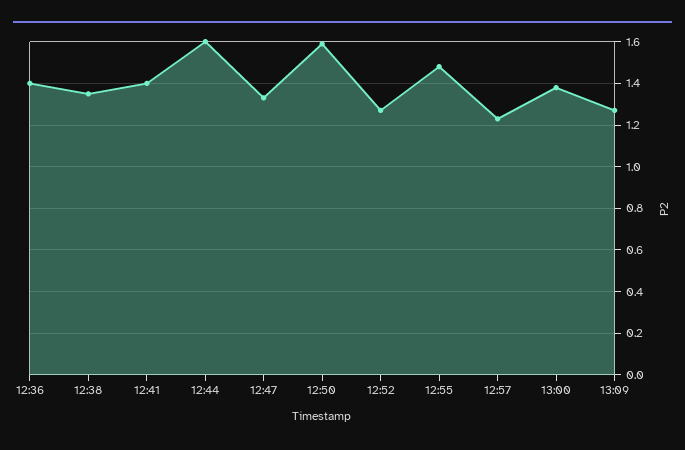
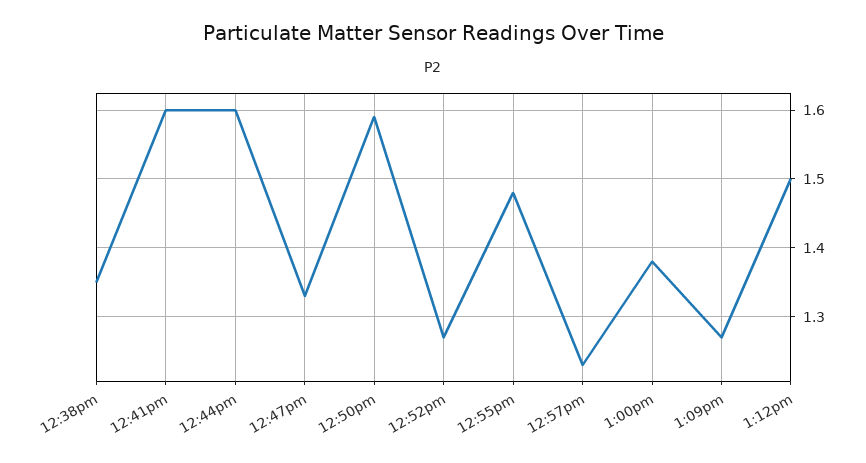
12:36: 1.4 -> none
12:41: 1.4 -> 1.6
1:12pm: none -> 1.5

